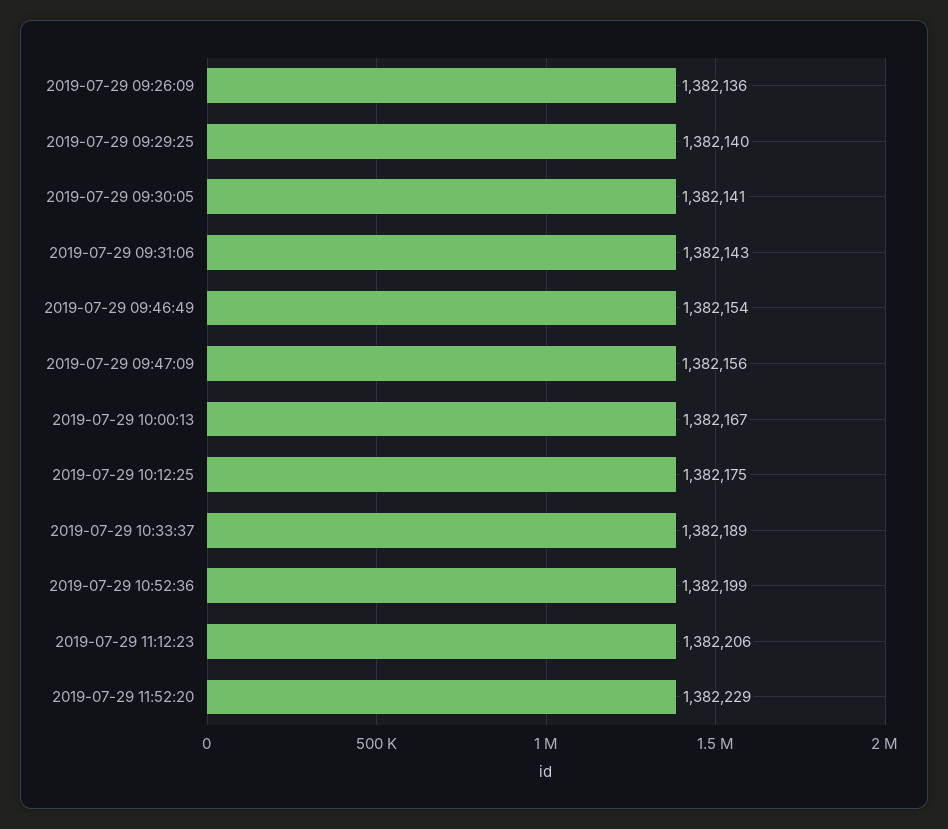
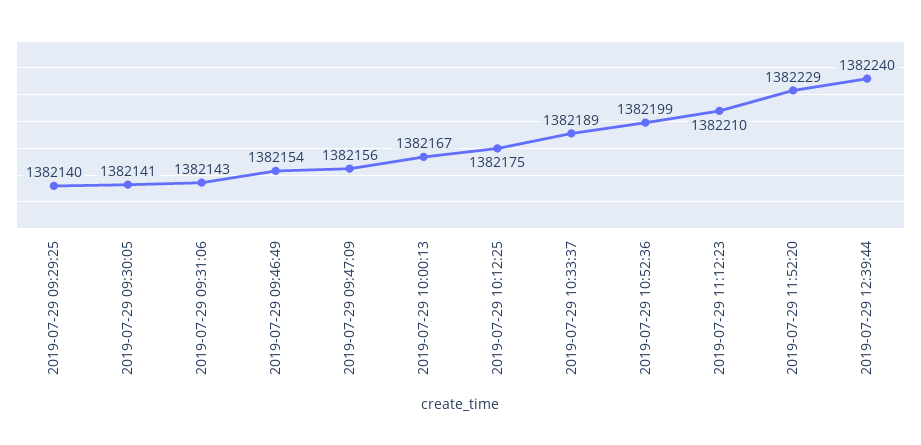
2019-07-29 09:26:09: 1382136 -> none
2019-07-29 11:12:23: 1382206 -> 1382210
2019-07-29 12:39:44: none -> 1382240

